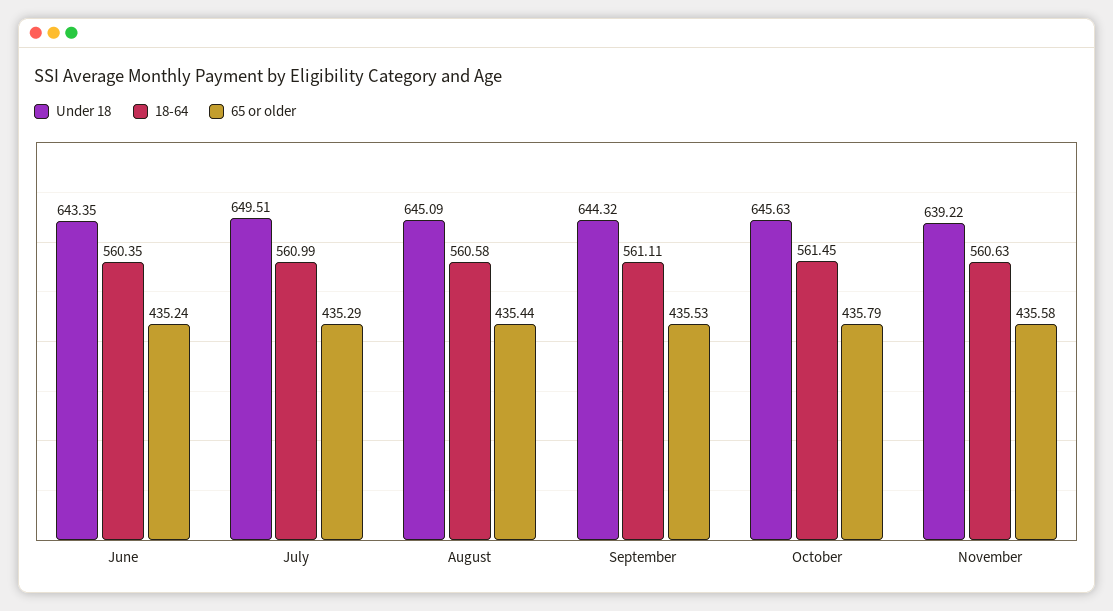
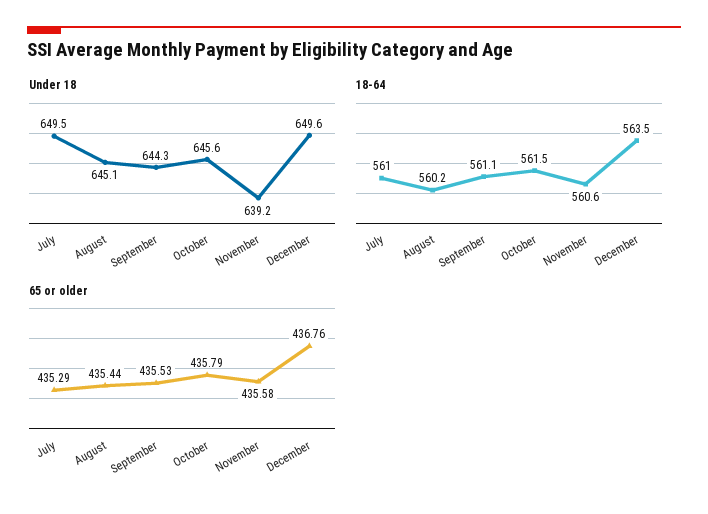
Under 18, June: 643.35 -> none
18-64, June: 560.35 -> none
65 or older, June: 435.24 -> none
18-64, August: 560.58 -> 560.2
Under 18, December: none -> 649.6
18-64, December: none -> 563.5
65 or older, December: none -> 436.76

